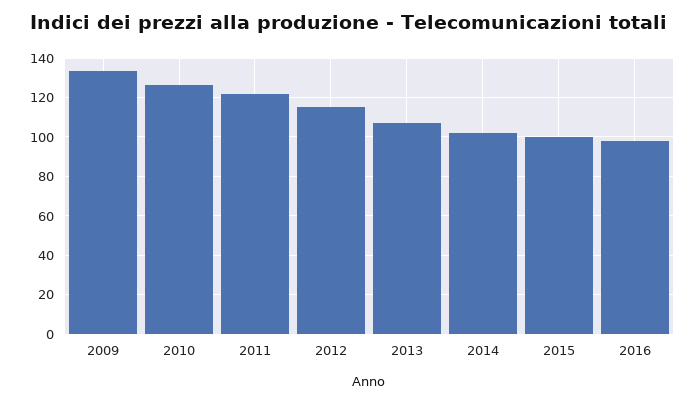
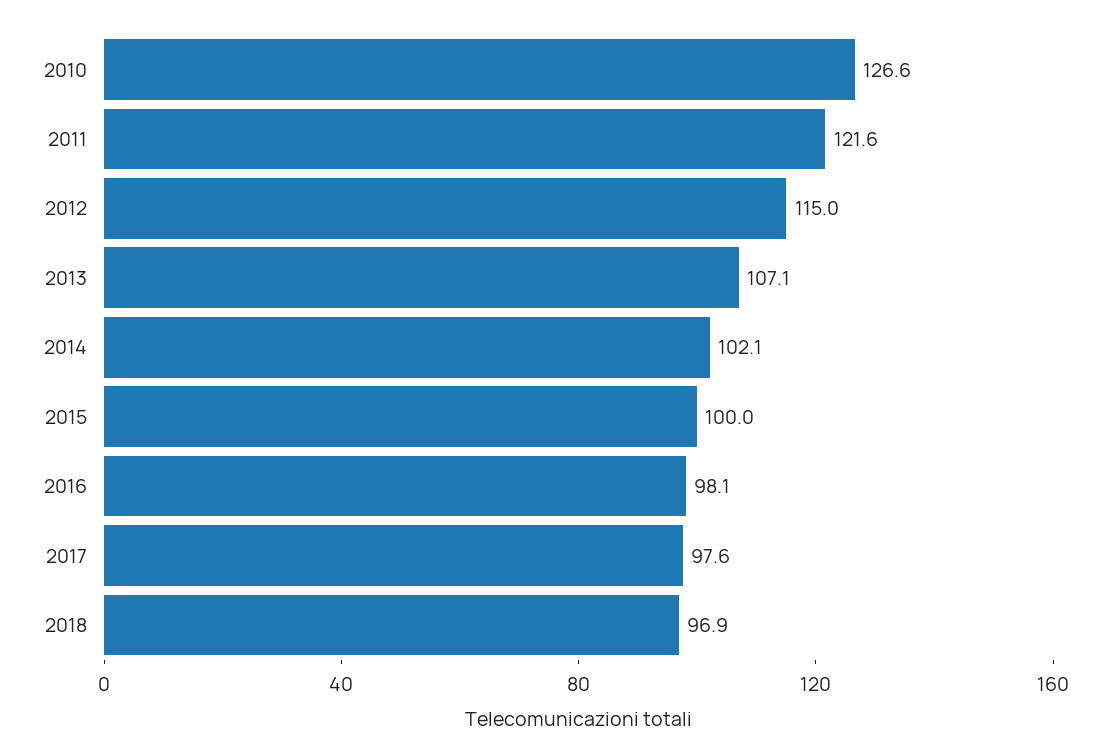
2009: 135 -> none
2017: none -> 97.6
2018: none -> 96.9

